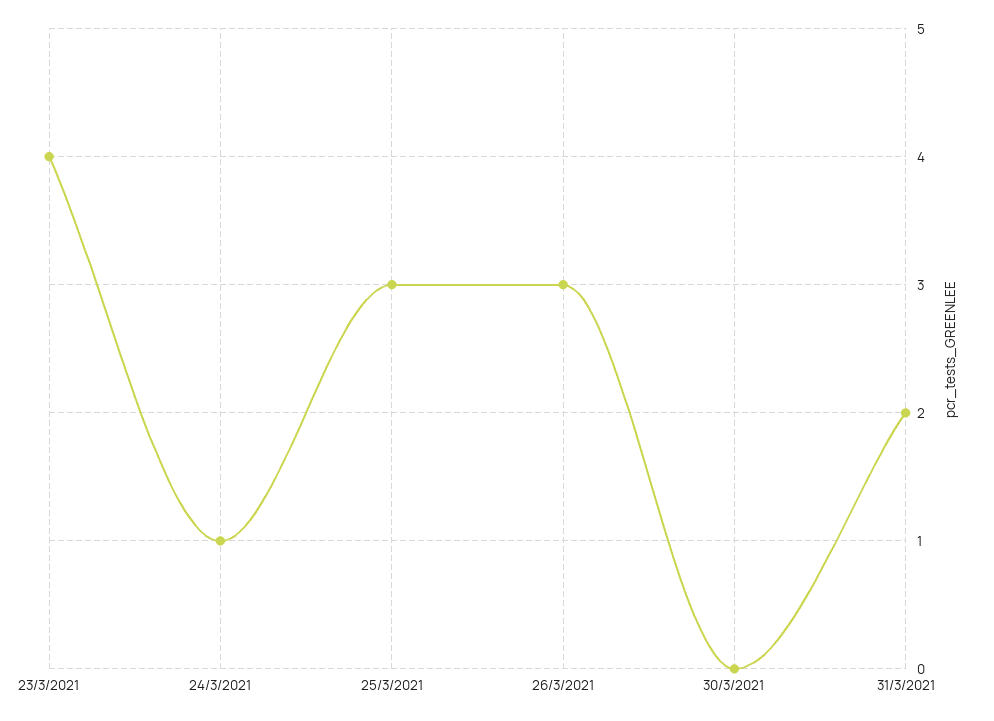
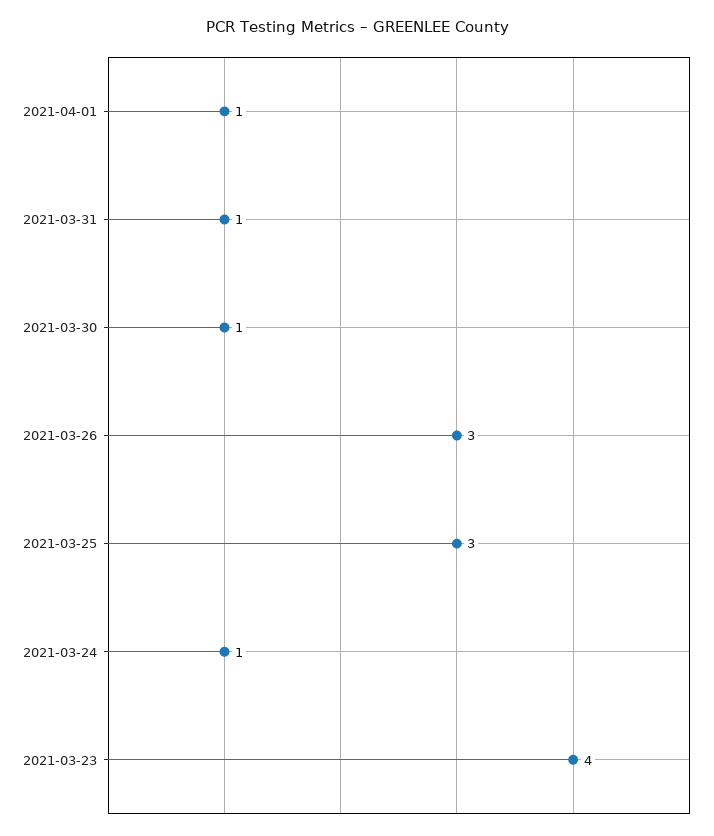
30/3/2021: 0 -> 1
31/3/2021: 2 -> 1
2021-04-01: none -> 1

